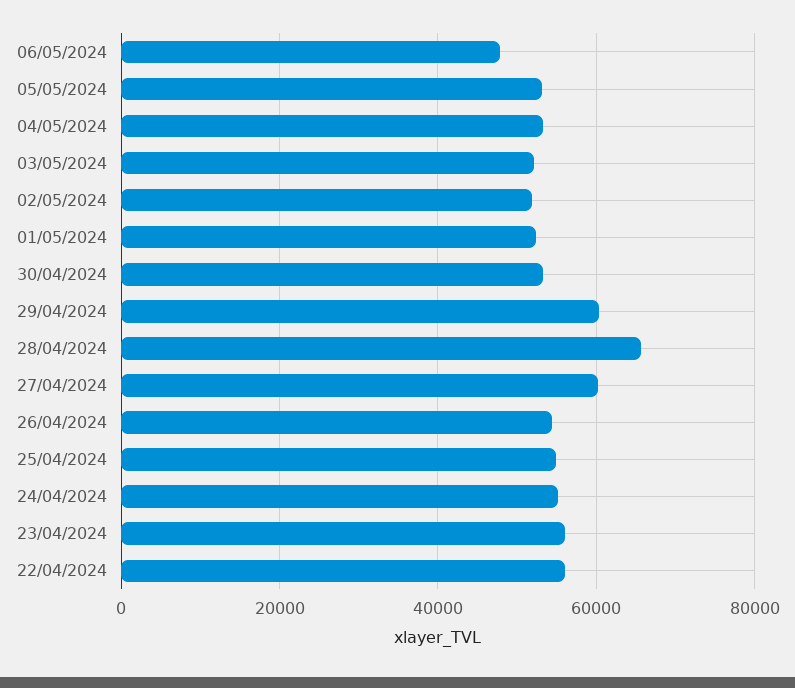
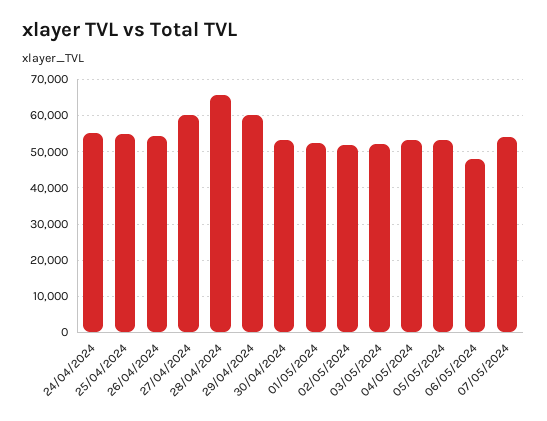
23/04/2024: 56000 -> none
22/04/2024: 56000 -> none
07/05/2024: none -> 54000

